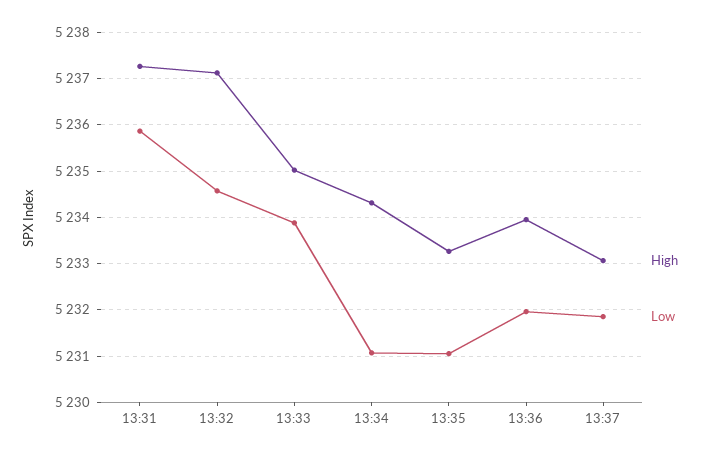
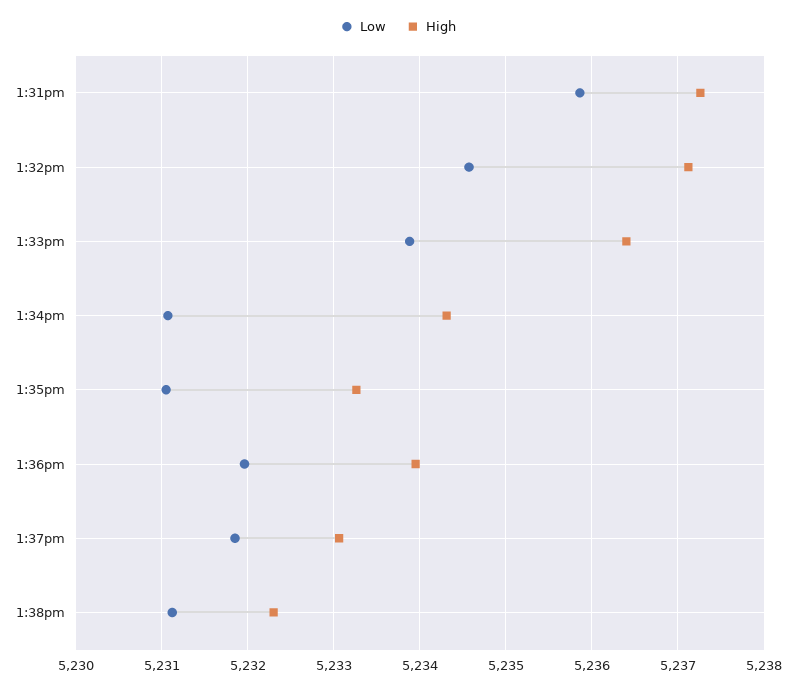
High, 13:33: 5235 -> 5236.4
Low, 1:38pm: none -> 5231.1
High, 1:38pm: none -> 5232.3

